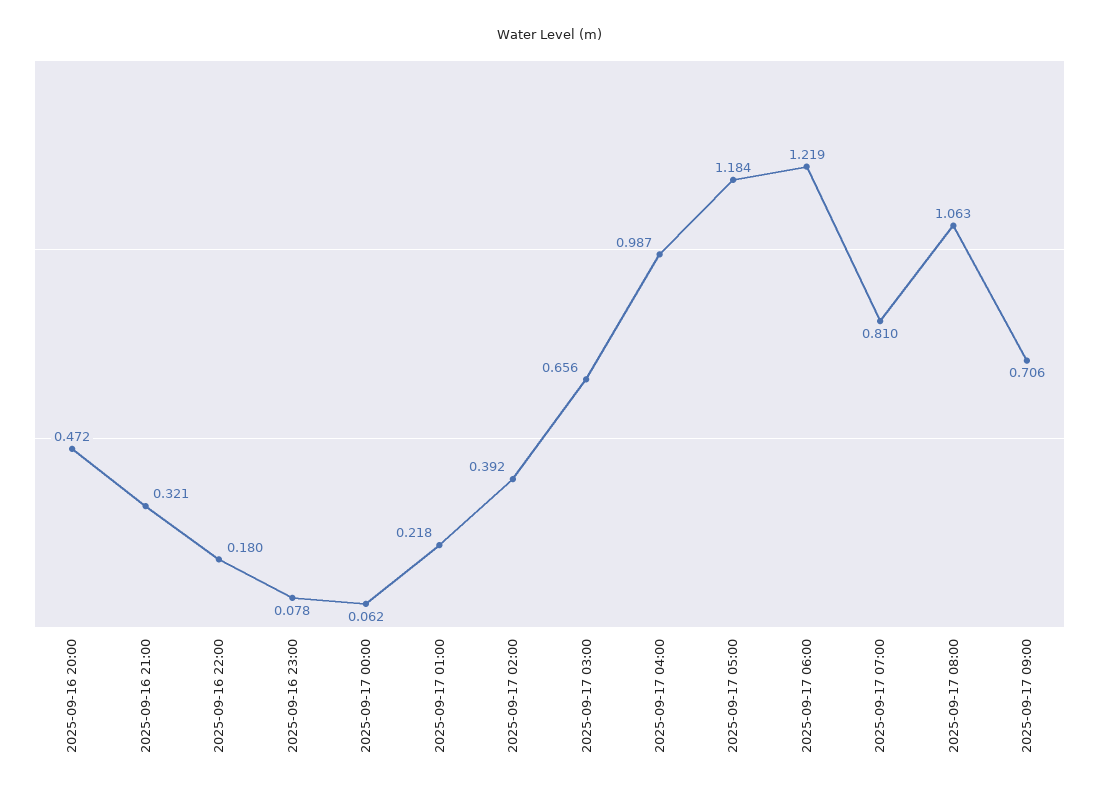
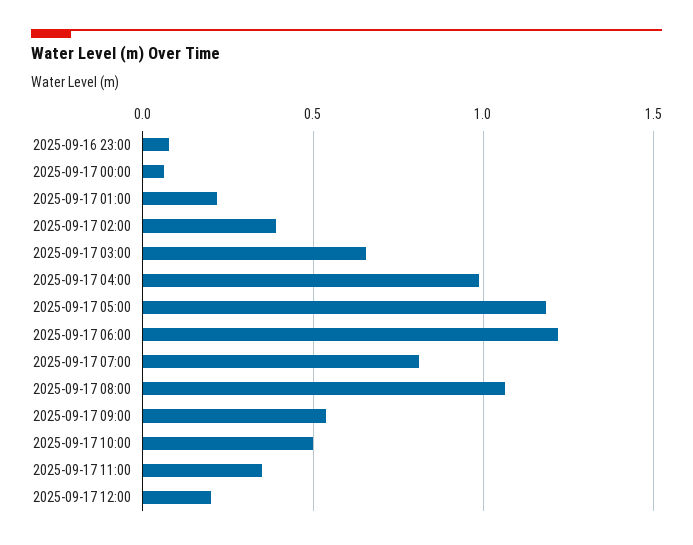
2025-09-16 20:00: 0.472 -> none
2025-09-16 21:00: 0.321 -> none
2025-09-16 22:00: 0.18 -> none
2025-09-17 09:00: 0.706 -> 0.55
2025-09-17 10:00: none -> 0.5
2025-09-17 11:00: none -> 0.35
2025-09-17 12:00: none -> 0.2

